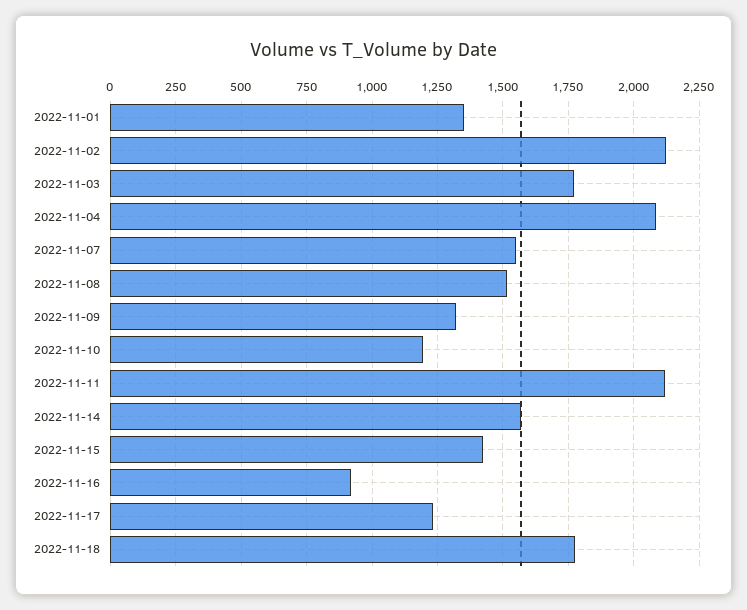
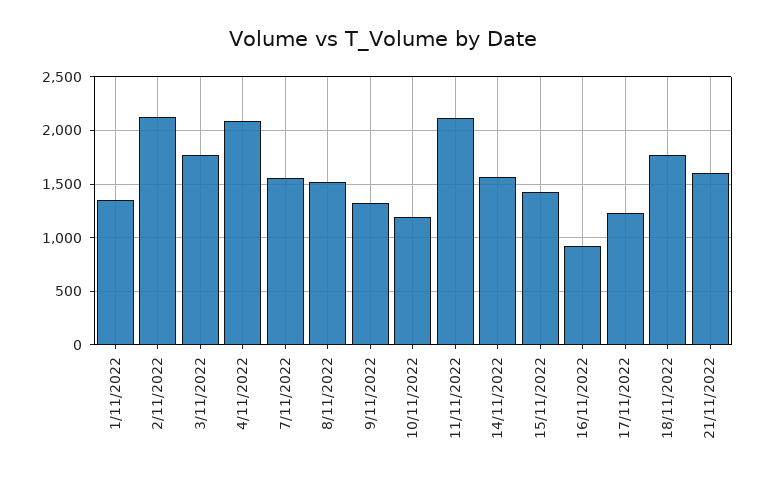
21/11/2022: none -> 1600

